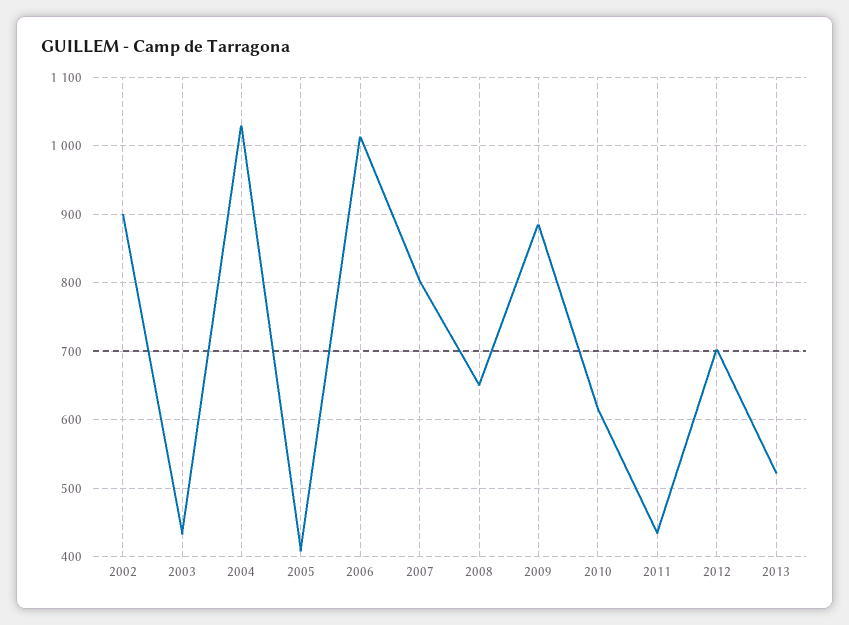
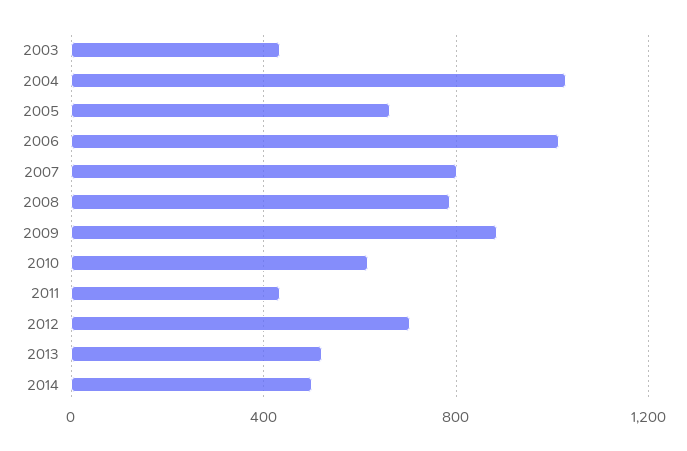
2002: 900 -> none
2005: 410 -> 650
2008: 650 -> 800
2014: none -> 500

